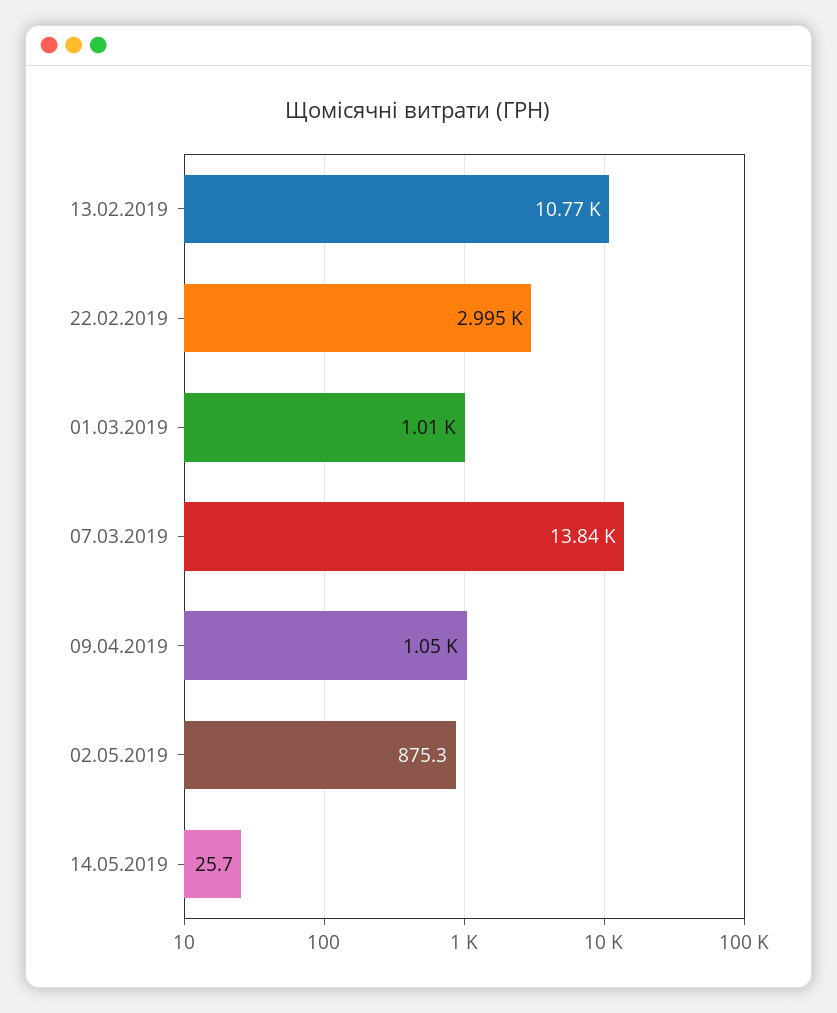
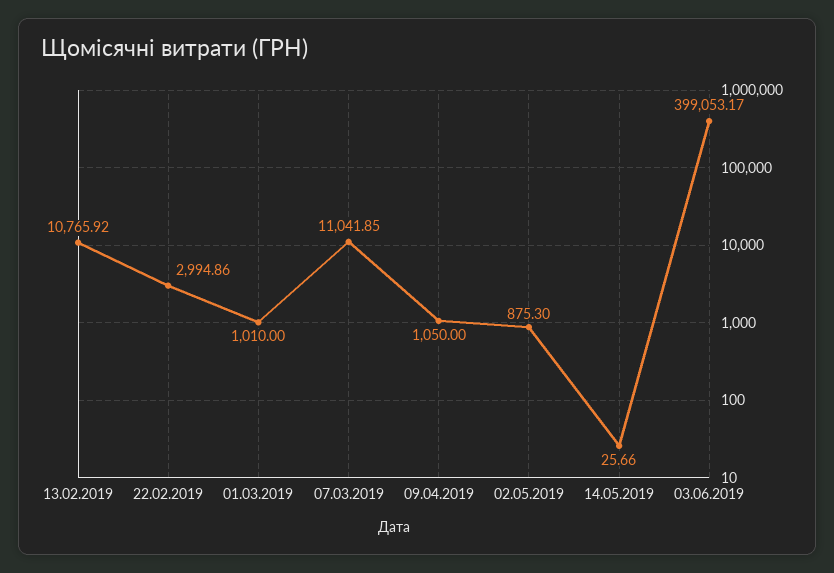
07.03.2019: 13840 -> 11041.85
03.06.2019: none -> 399053.17

